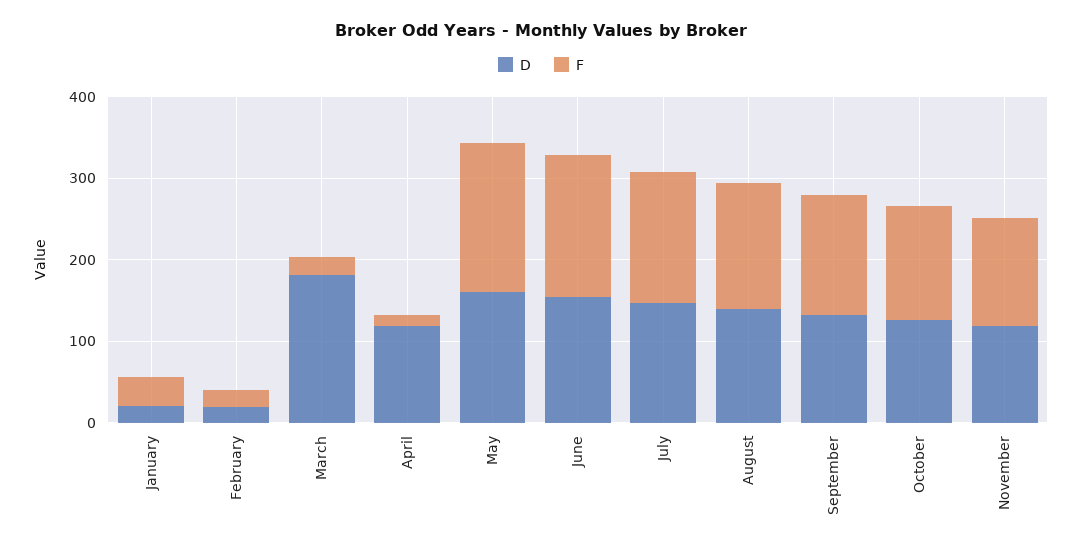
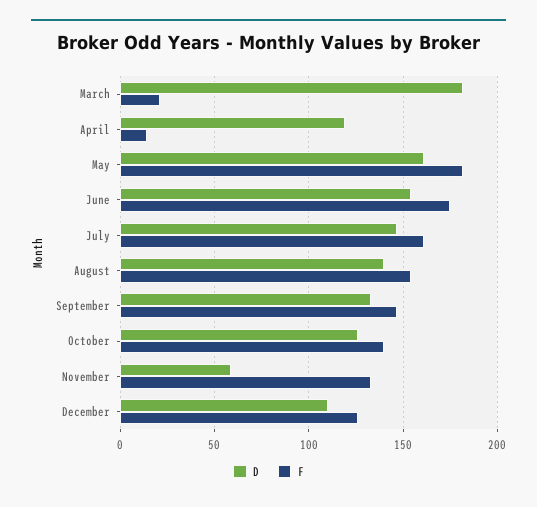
D, January: 20 -> none
F, January: 40 -> none
D, February: 20 -> none
F, February: 20 -> none
D, November: 120 -> 60
D, December: none -> 110
F, December: none -> 125

